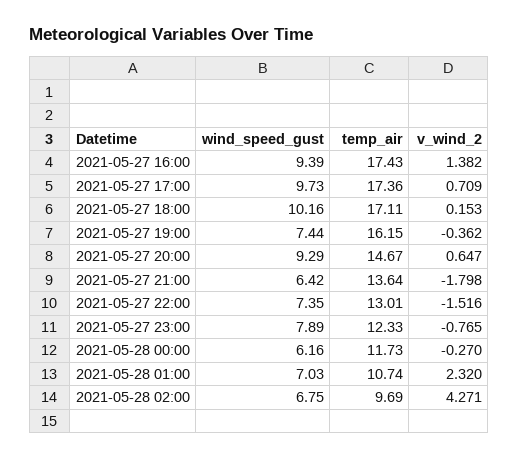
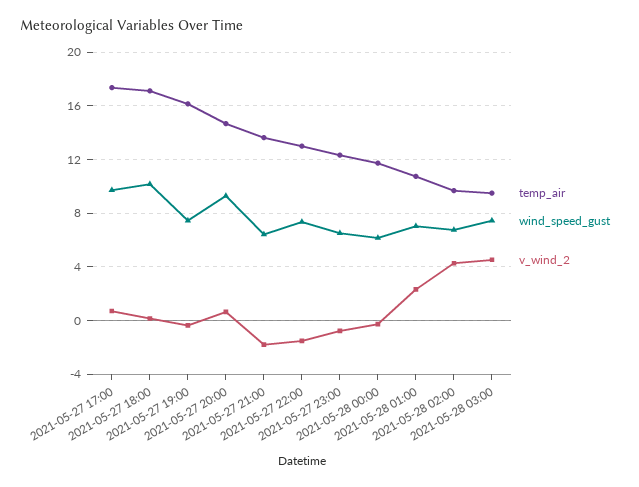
wind_speed_gust, 2021-05-27 16:00: 9.39 -> none
temp_air, 2021-05-27 16:00: 17.43 -> none
v_wind_2, 2021-05-27 16:00: 1.382 -> none
wind_speed_gust, 2021-05-27 23:00: 7.89 -> 6.5
temp_air, 2021-05-28 03:00: none -> 9.5
wind_speed_gust, 2021-05-28 03:00: none -> 7.5
v_wind_2, 2021-05-28 03:00: none -> 4.5

